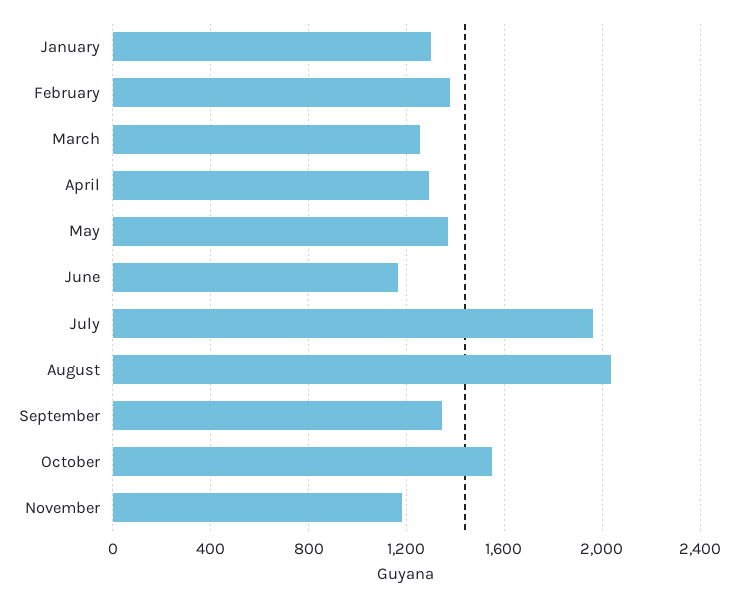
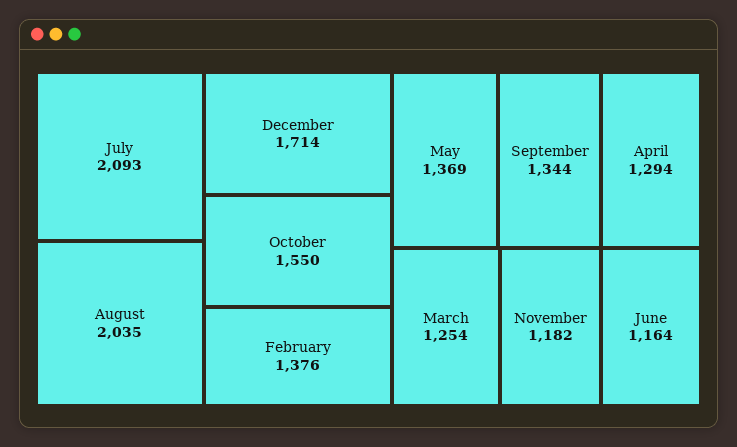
January: 1300 -> none
July: 1950 -> 2093
December: none -> 1714

